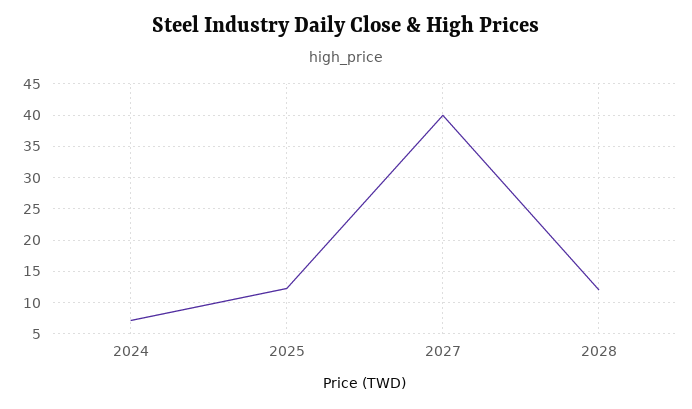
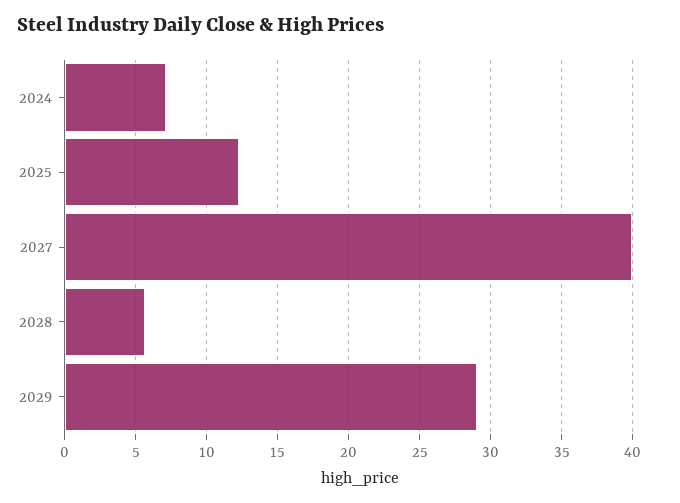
2028: 12 -> 5.5
2029: none -> 29

